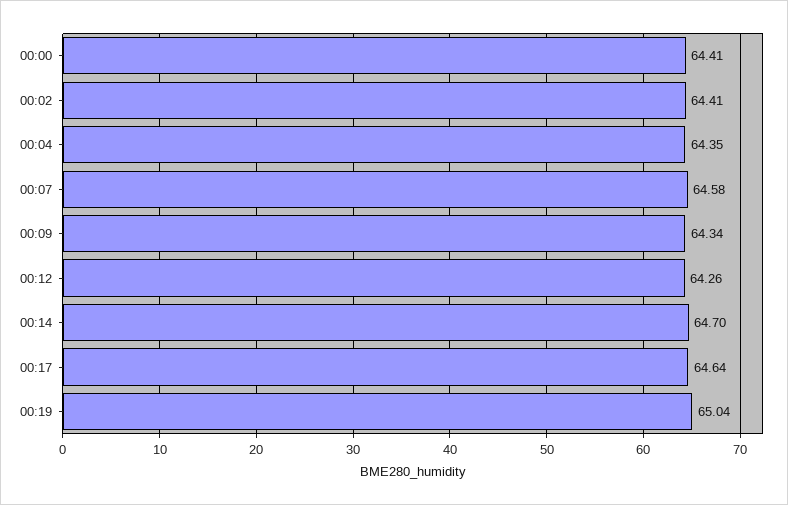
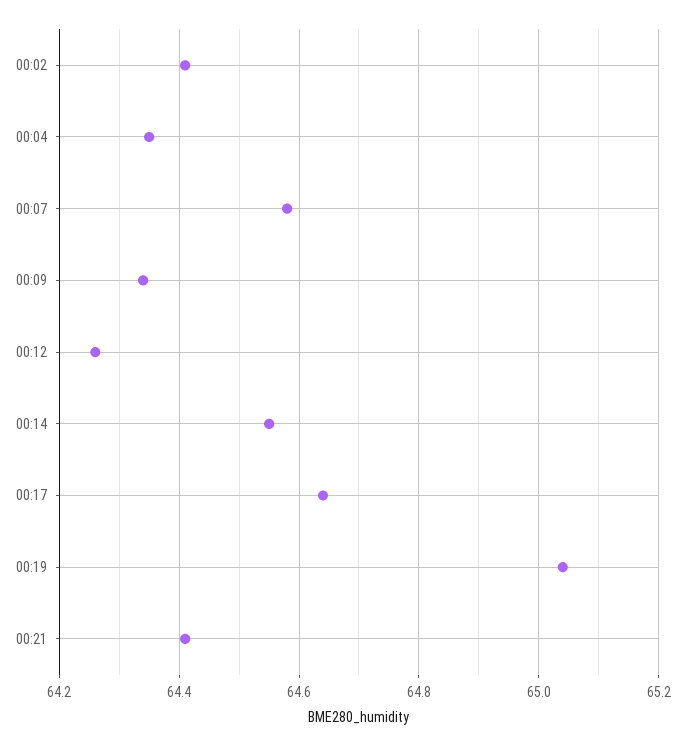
00:00: 64.41 -> none
00:14: 64.7 -> 64.55
00:21: none -> 64.4

